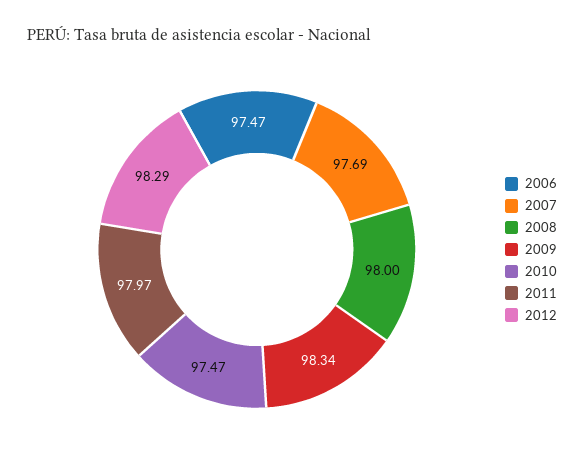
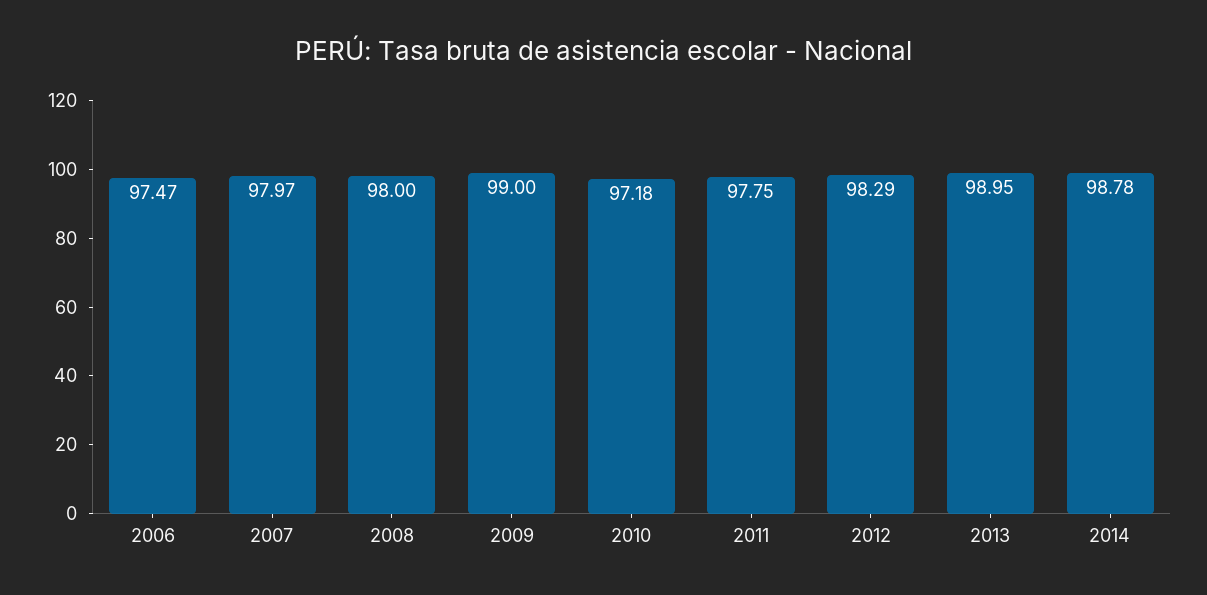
2007: 97.69 -> 97.97
2009: 98.34 -> 99
2010: 97.47 -> 97.18
2011: 97.97 -> 97.75
2013: none -> 98.95
2014: none -> 98.78

